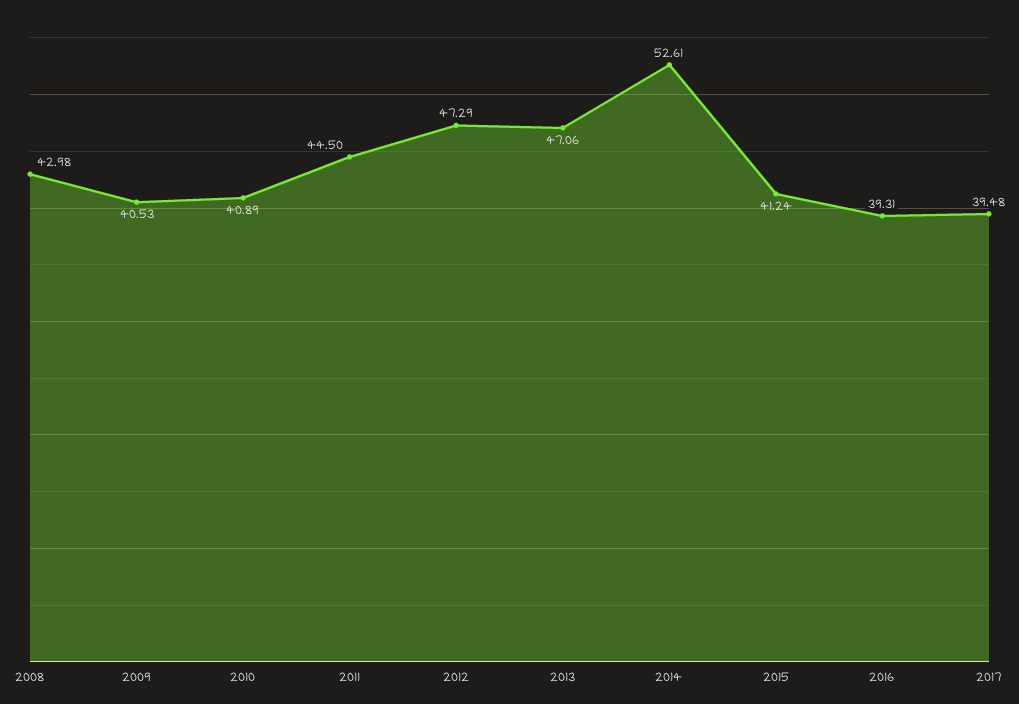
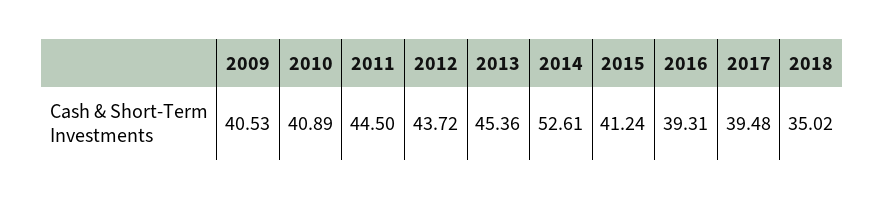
2008: 42.98 -> none
2012: 47.29 -> 43.72
2013: 47.06 -> 45.36
2018: none -> 35.02

